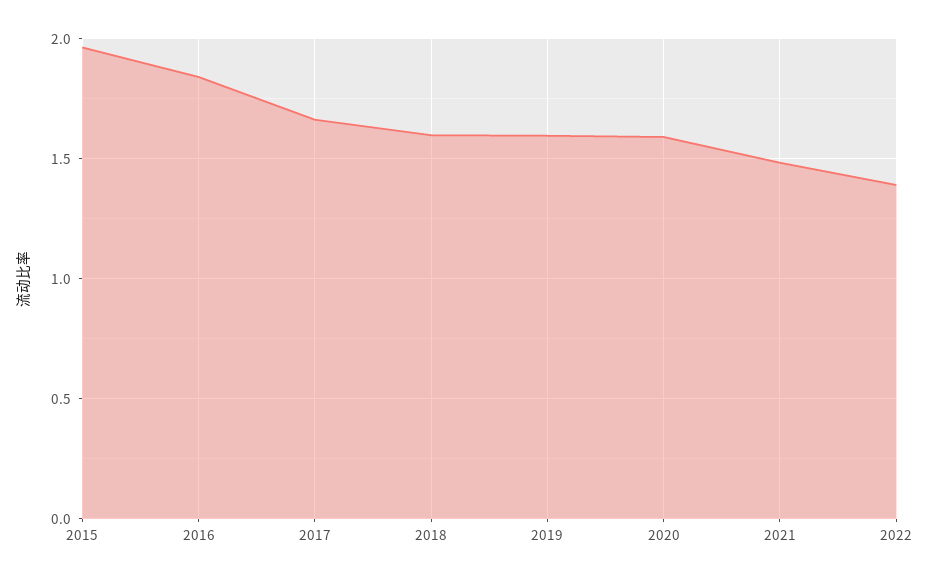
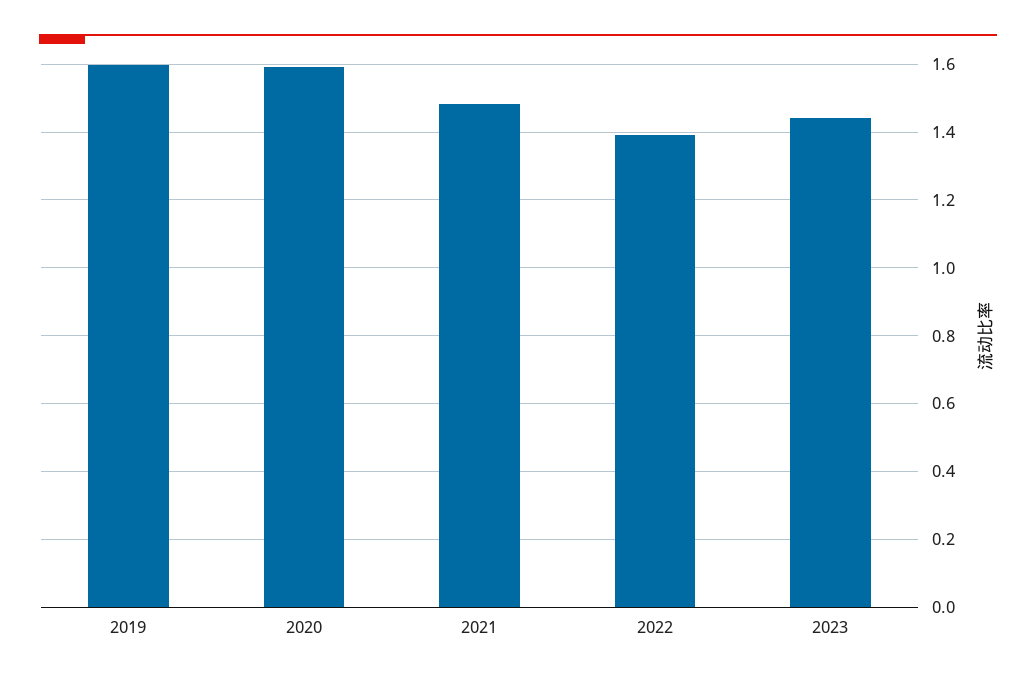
2015: 1.95 -> none
2016: 1.85 -> none
2017: 1.65 -> none
2018: 1.6 -> none
2023: none -> 1.44

